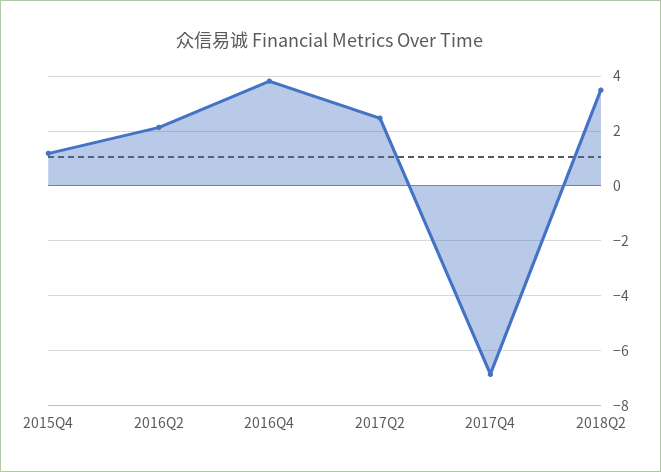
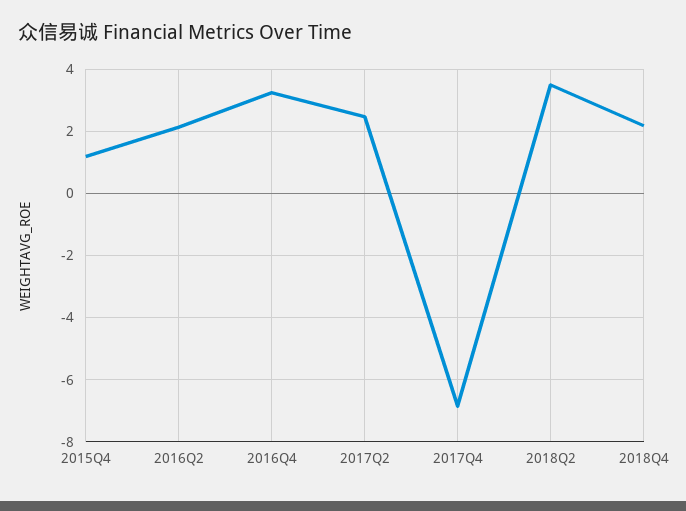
2016Q4: 3.75 -> 3.2
2018Q4: none -> 2.2

